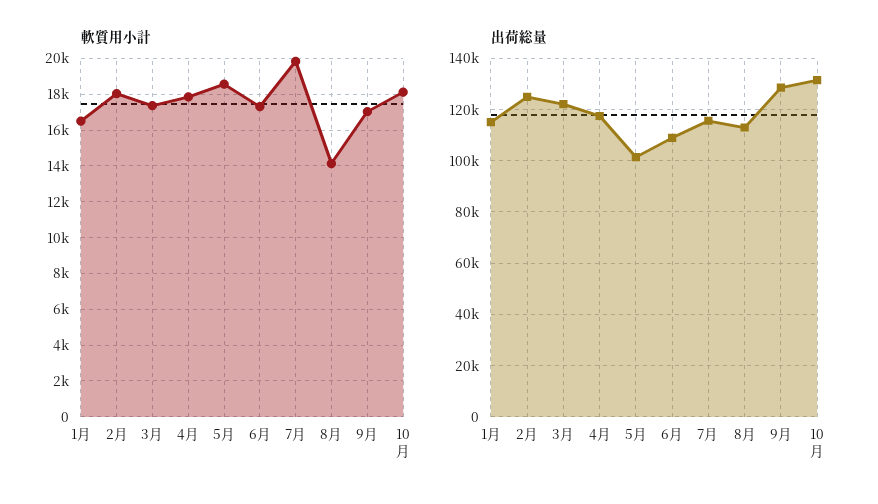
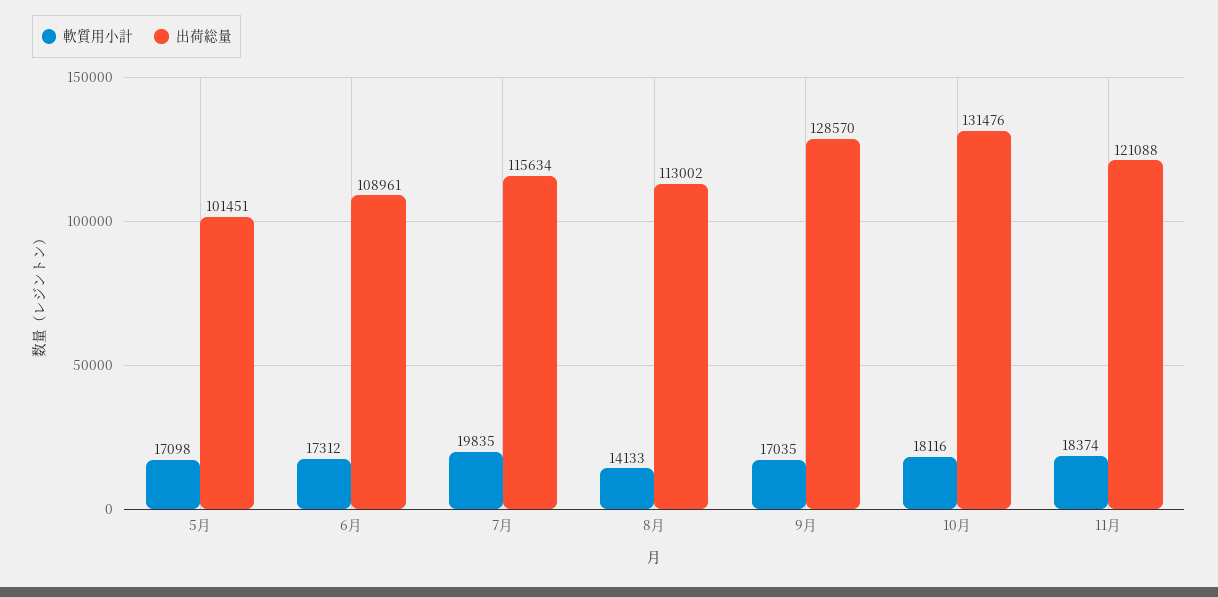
軟質用小計, 1月: 16500 -> none
軟質用小計, 2月: 18000 -> none
軟質用小計, 3月: 17500 -> none
軟質用小計, 4月: 18000 -> none
軟質用小計, 5月: 18500 -> 17098
出荷総量, 1月: 115000 -> none
出荷総量, 2月: 125000 -> none
出荷総量, 3月: 122500 -> none
出荷総量, 4月: 117500 -> none
軟質用小計, 11月: none -> 18374
出荷総量, 11月: none -> 121088

